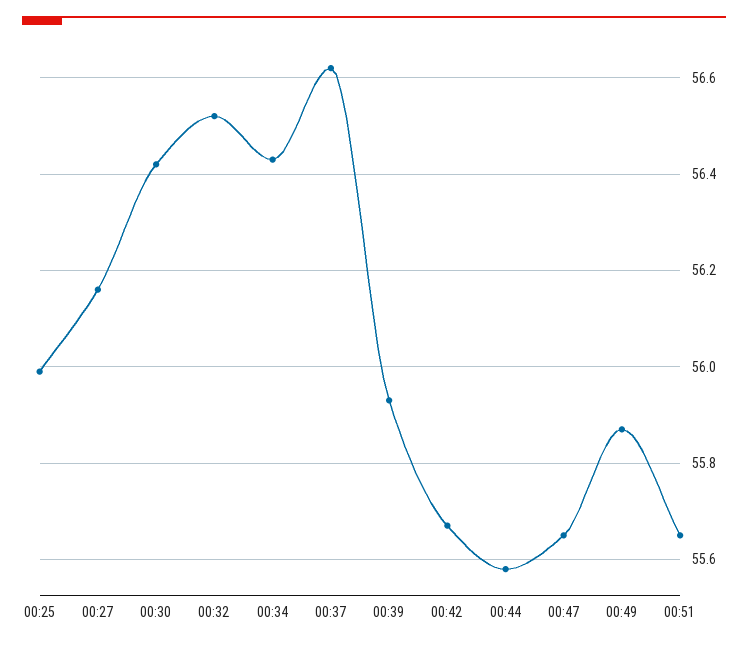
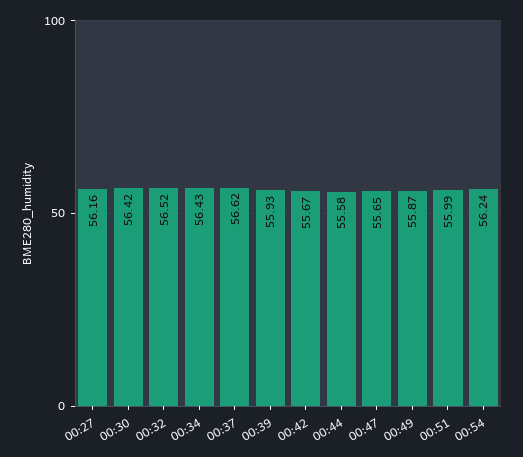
00:25: 56 -> none
00:51: 55.65 -> 55.99
00:54: none -> 56.24

